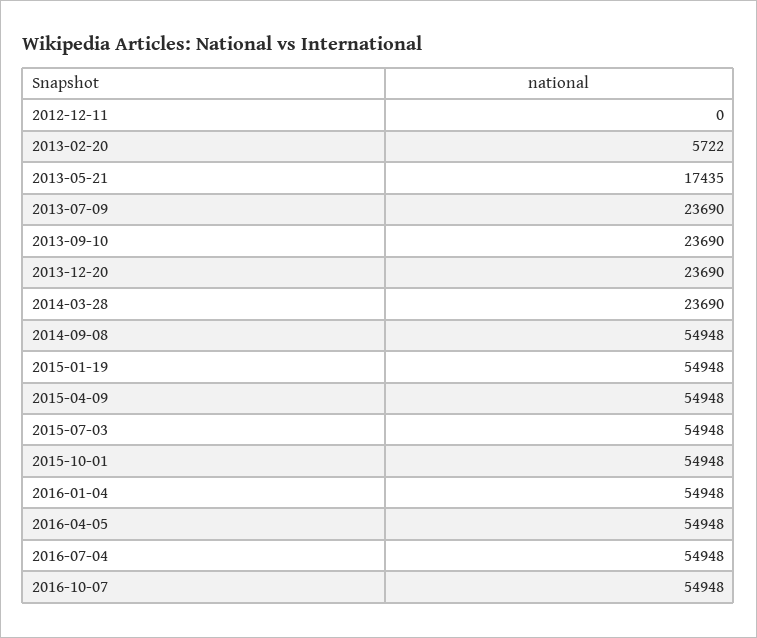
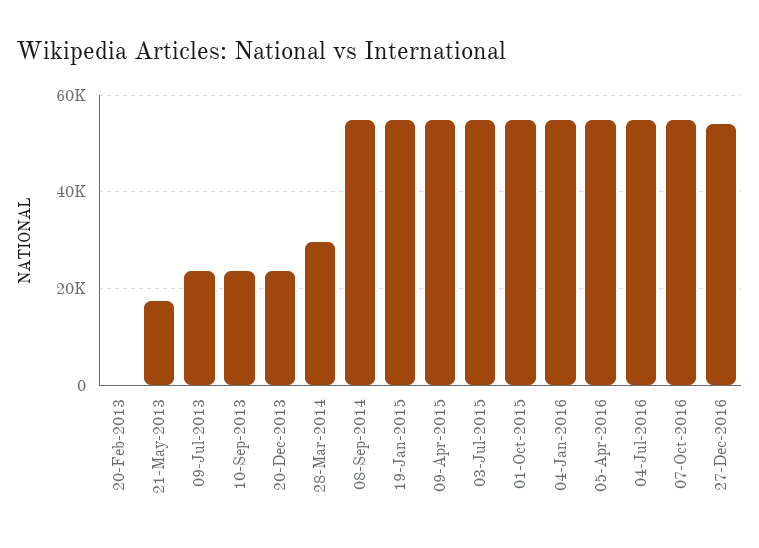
2012-12-11: 0 -> none
2013-02-20: 5722 -> 0
2014-03-28: 23690 -> 30000
27-Dec-2016: none -> 54000

